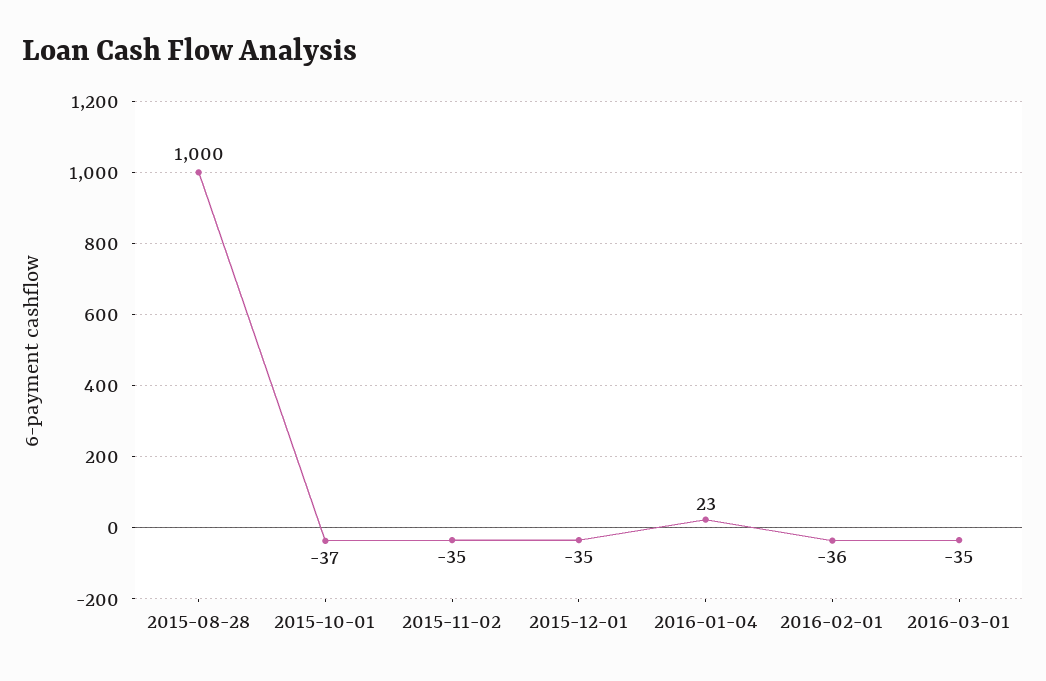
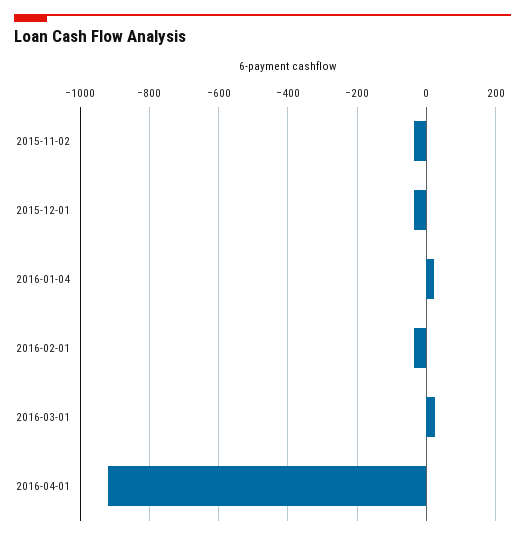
2015-08-28: 1000 -> none
2015-10-01: -37 -> none
2016-03-01: -35 -> 20
2016-04-01: none -> -920

